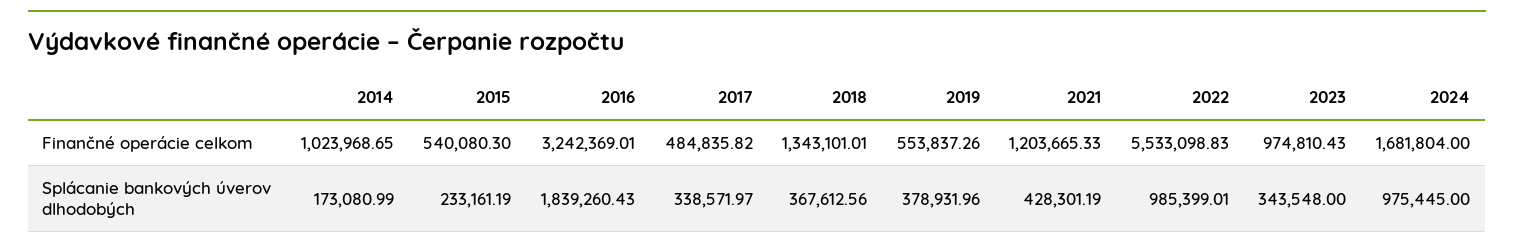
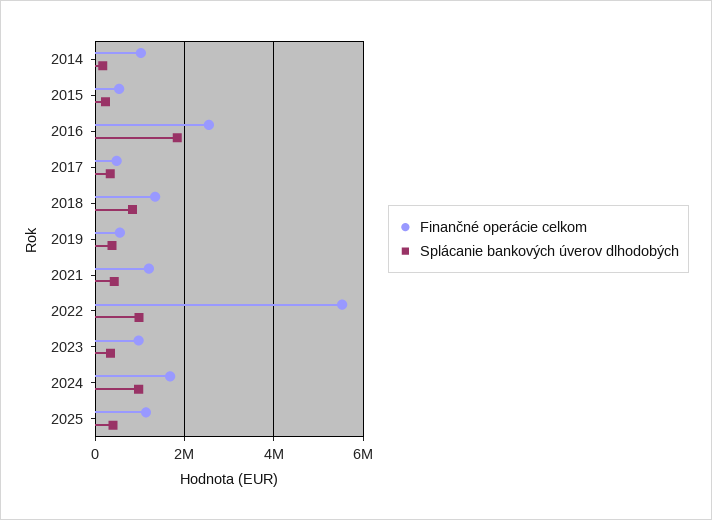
Finančné operácie celkom, 2016: 3242369.01 -> 2600000
Splácanie bankových úverov dlhodobých, 2018: 367612.56 -> 800000
Finančné operácie celkom, 2025: none -> 1200000
Splácanie bankových úverov dlhodobých, 2025: none -> 400000

